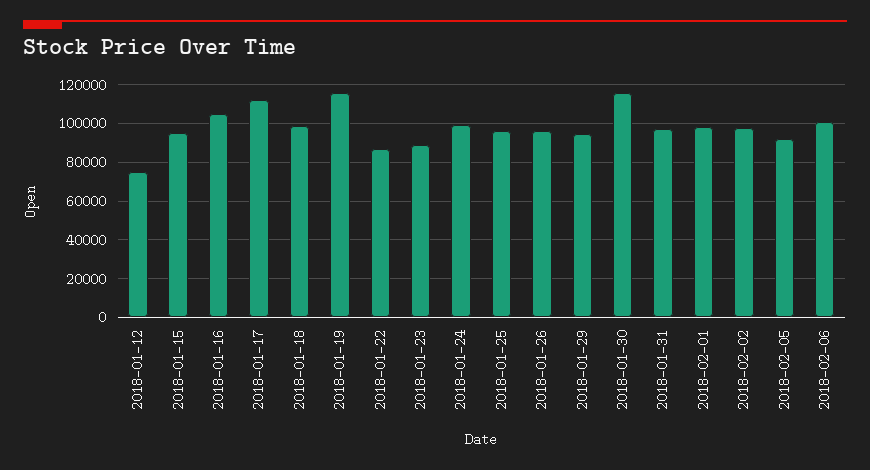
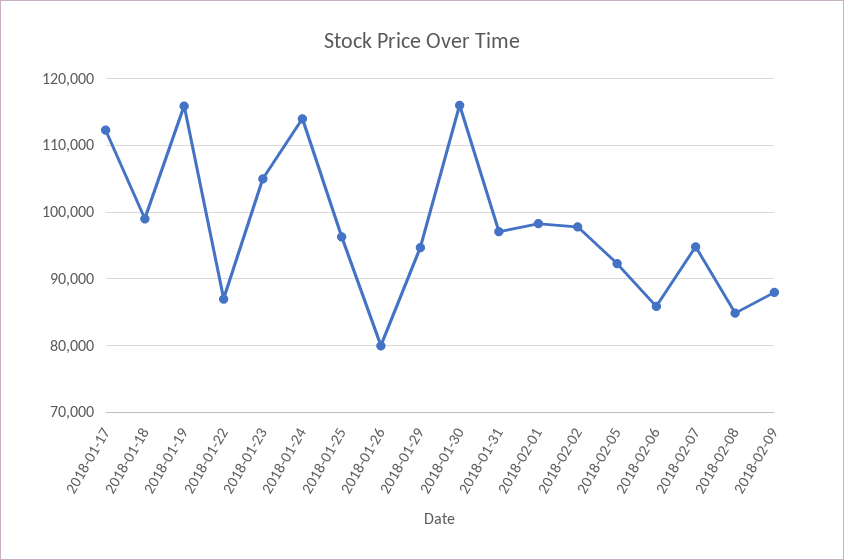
2018-01-12: 75000 -> none
2018-01-15: 95000 -> none
2018-01-16: 105000 -> none
2018-01-23: 90000 -> 105000
2018-01-24: 100000 -> 114000
2018-01-26: 95000 -> 80000
2018-02-06: 100000 -> 86000
2018-02-07: none -> 95000
2018-02-08: none -> 85000
2018-02-09: none -> 88000

